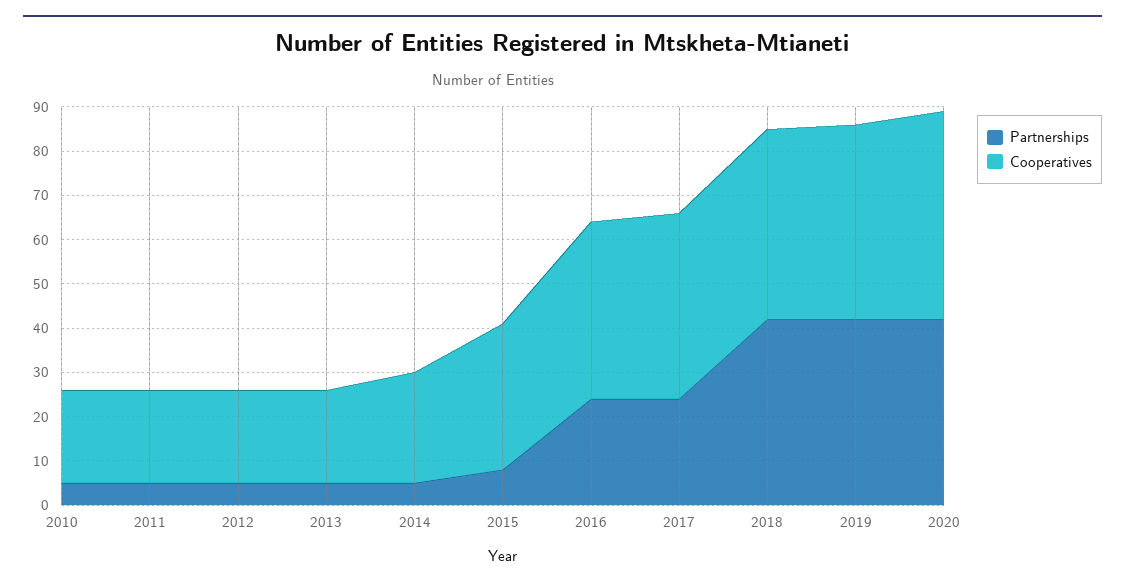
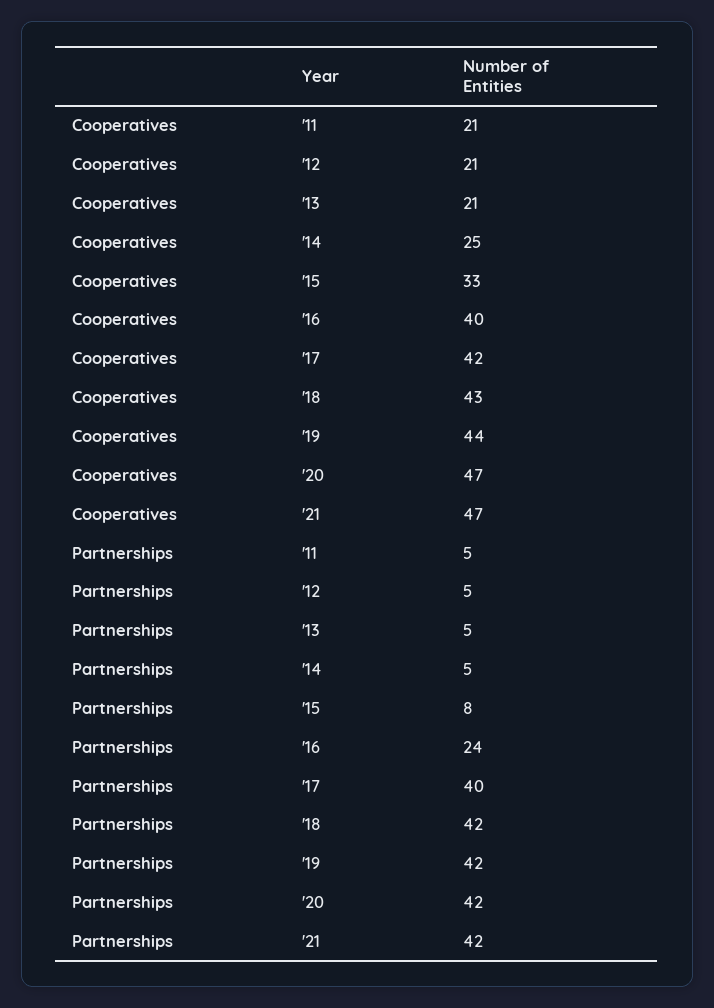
Partnerships, 2010: 5 -> none
Cooperatives, 2010: 20 -> none
Partnerships, 2017: 25 -> 40
Cooperatives, '21: none -> 47
Partnerships, '21: none -> 42

